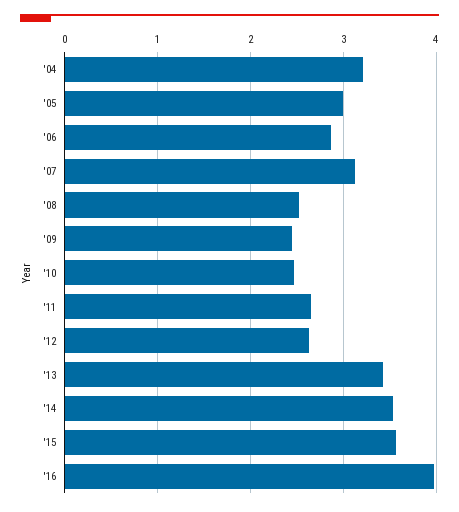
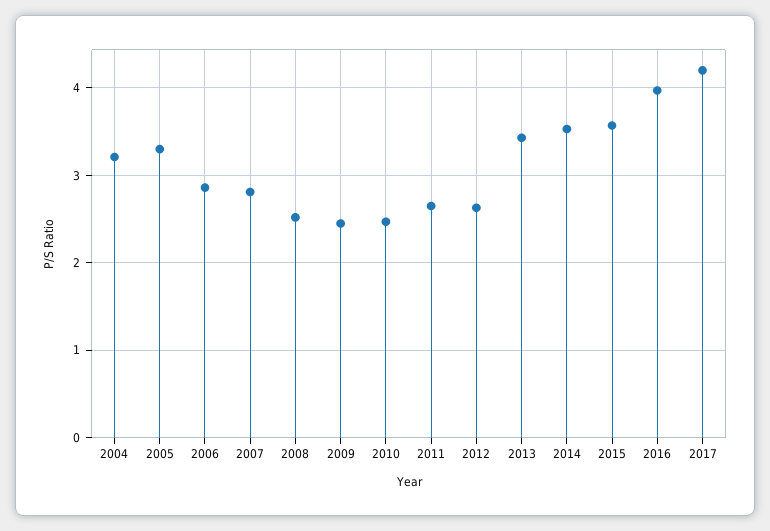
'05: 3 -> 3.3
'07: 3.1 -> 2.8
2017: none -> 4.2

